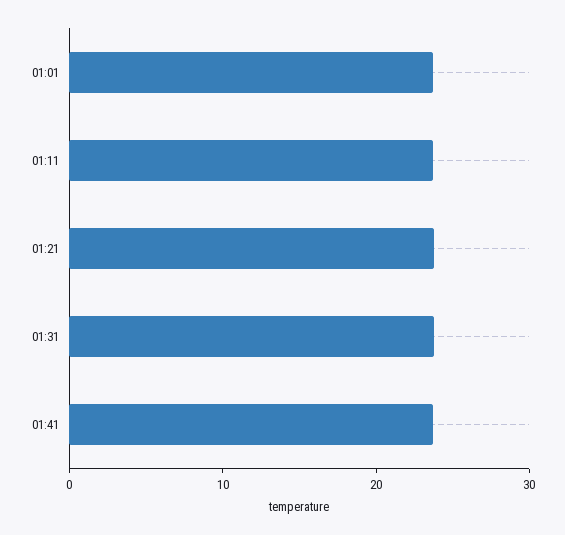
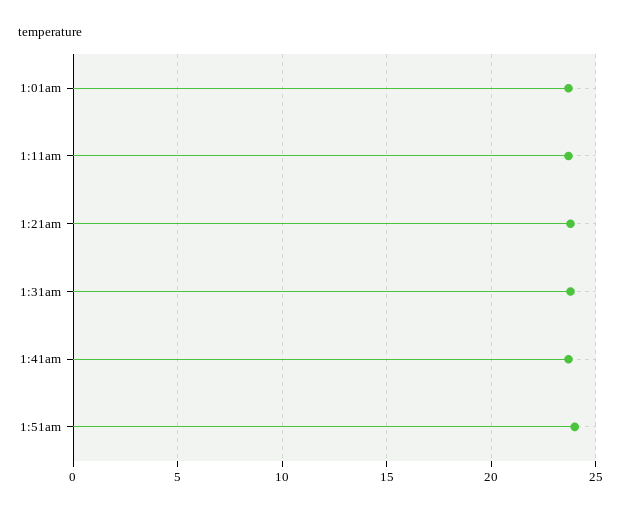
1:51am: none -> 24

